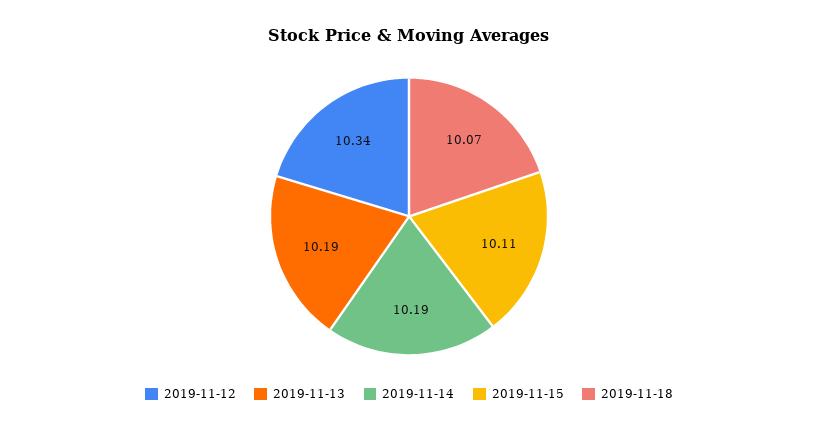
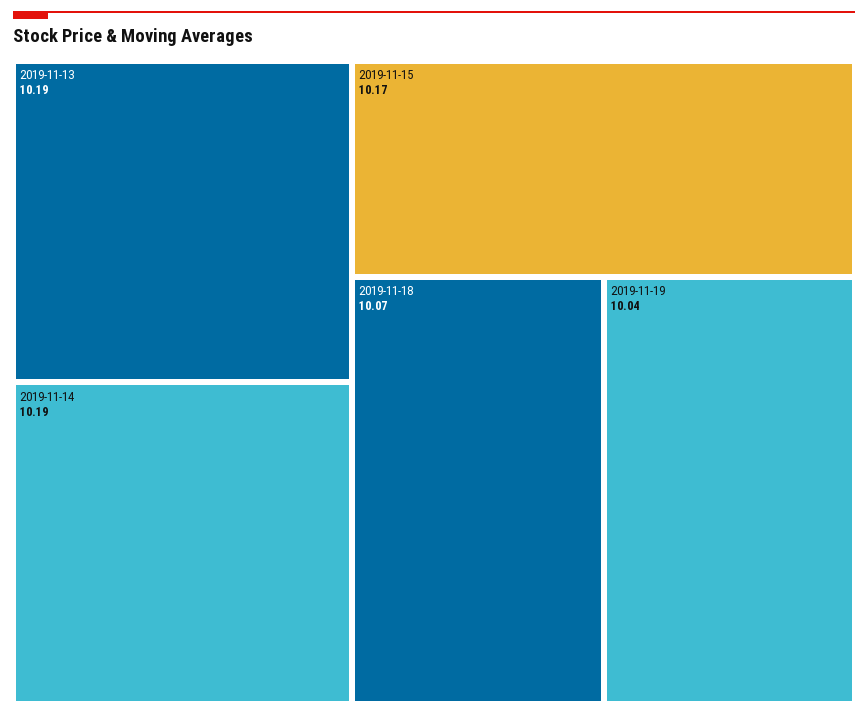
2019-11-12: 10.34 -> none
2019-11-15: 10.11 -> 10.17
2019-11-19: none -> 10.04

